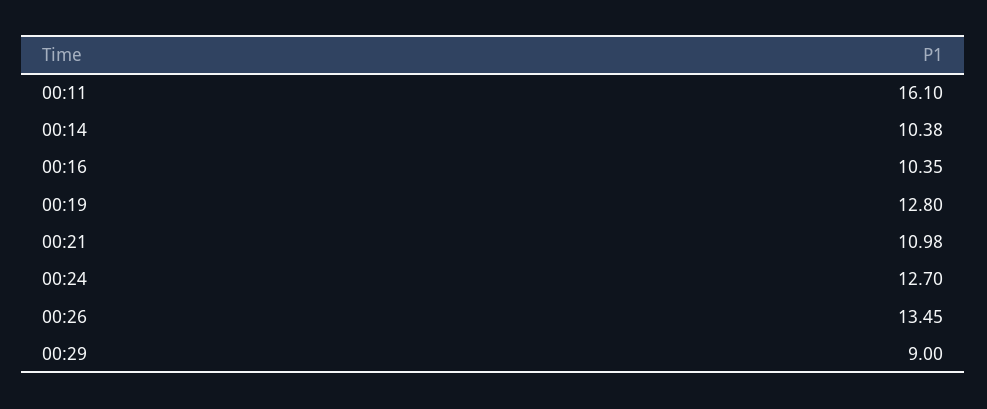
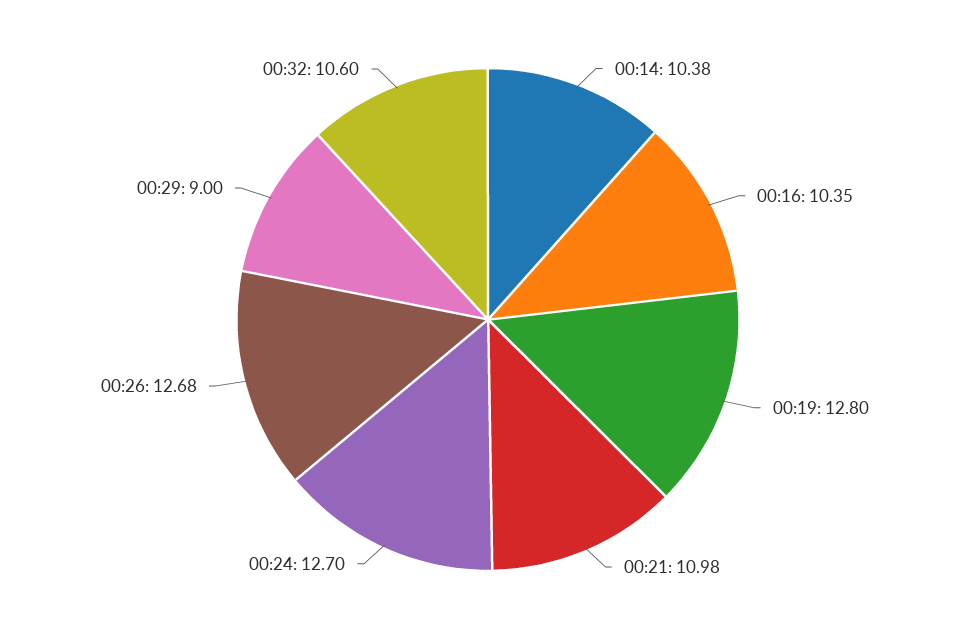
00:11: 16.1 -> none
00:26: 13.45 -> 12.68
00:32: none -> 10.6

